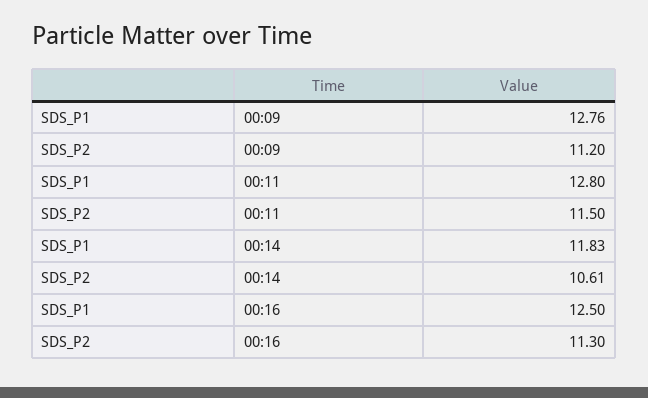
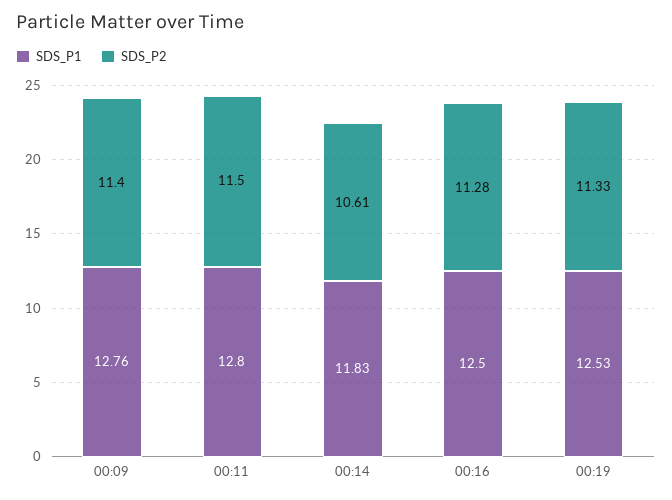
SDS_P2, 00:09: 11.2 -> 11.4
SDS_P2, 00:16: 11.3 -> 11.28
SDS_P1, 00:19: none -> 12.53
SDS_P2, 00:19: none -> 11.33

